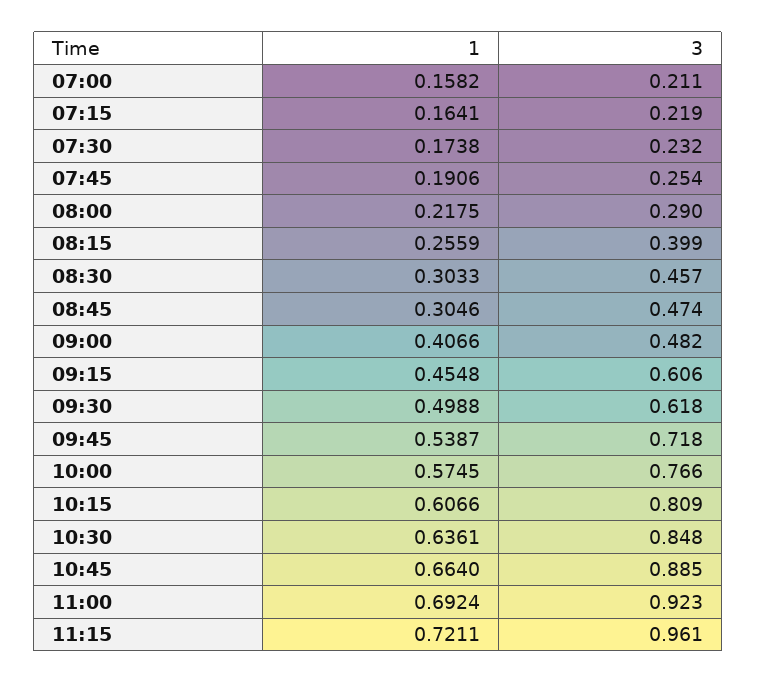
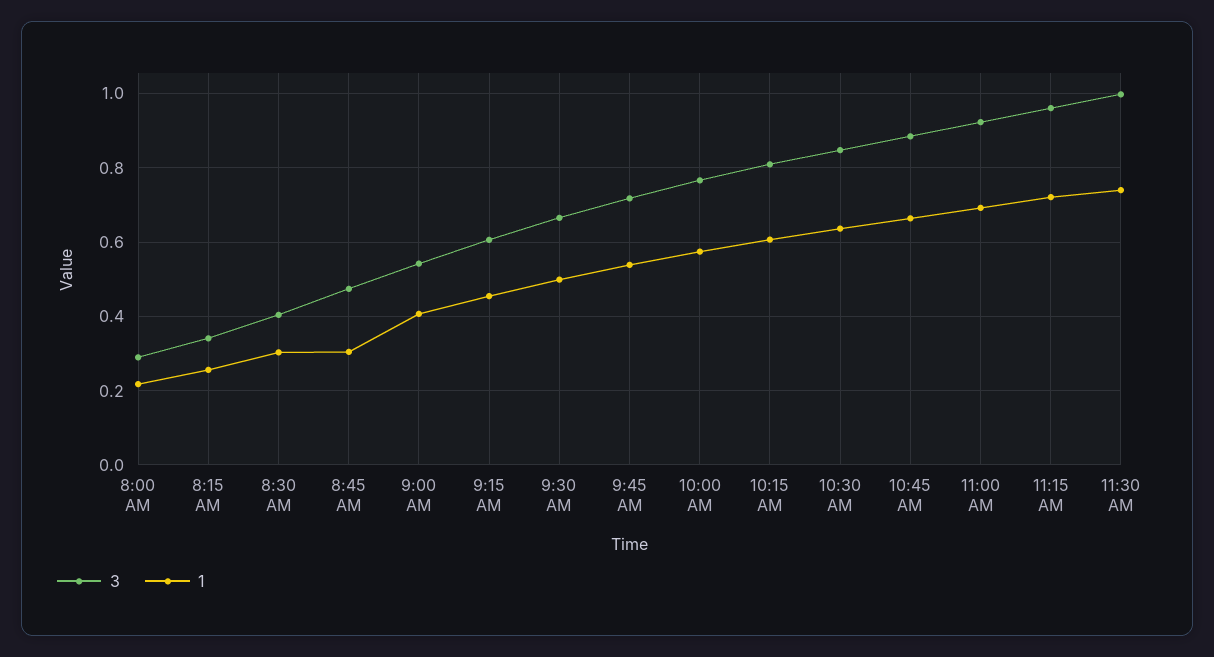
1, 07:00: 0.1582 -> none
3, 07:00: 0.211 -> none
1, 07:15: 0.1641 -> none
3, 07:15: 0.219 -> none
1, 07:30: 0.1738 -> none
3, 07:30: 0.232 -> none
1, 07:45: 0.1906 -> none
3, 07:45: 0.254 -> none
3, 08:15: 0.399 -> 0.34
3, 08:30: 0.457 -> 0.4
3, 09:00: 0.482 -> 0.54
3, 09:30: 0.618 -> 0.66
3, 11:30 AM: none -> 1
1, 11:30 AM: none -> 0.74

